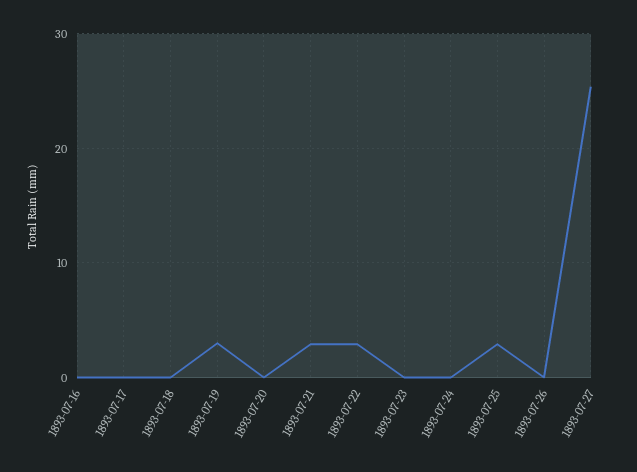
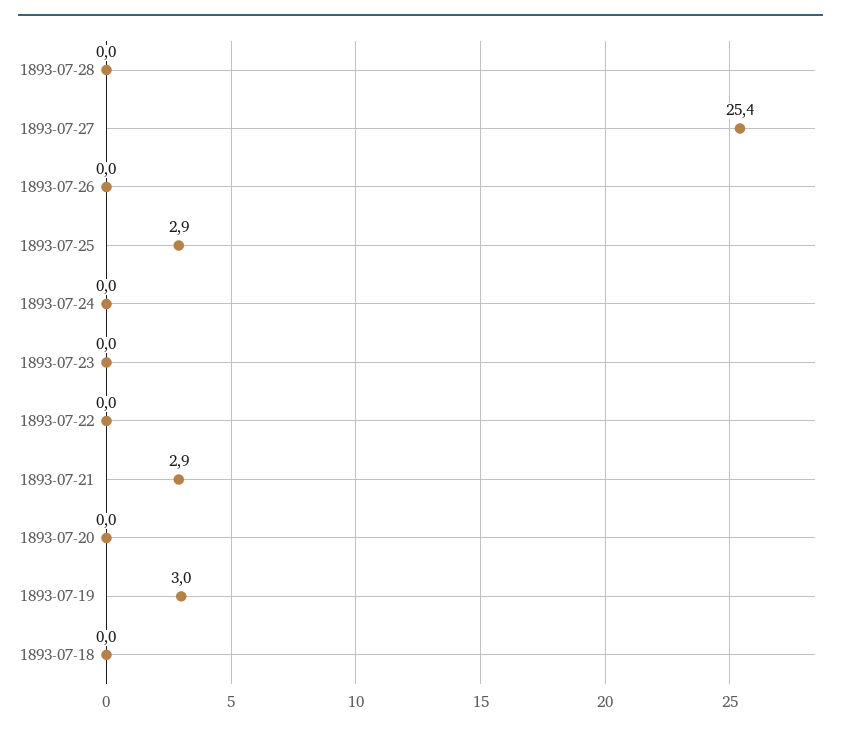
1893-07-16: 0 -> none
1893-07-17: 0 -> none
1893-07-22: 3 -> 0
1893-07-28: none -> 0

